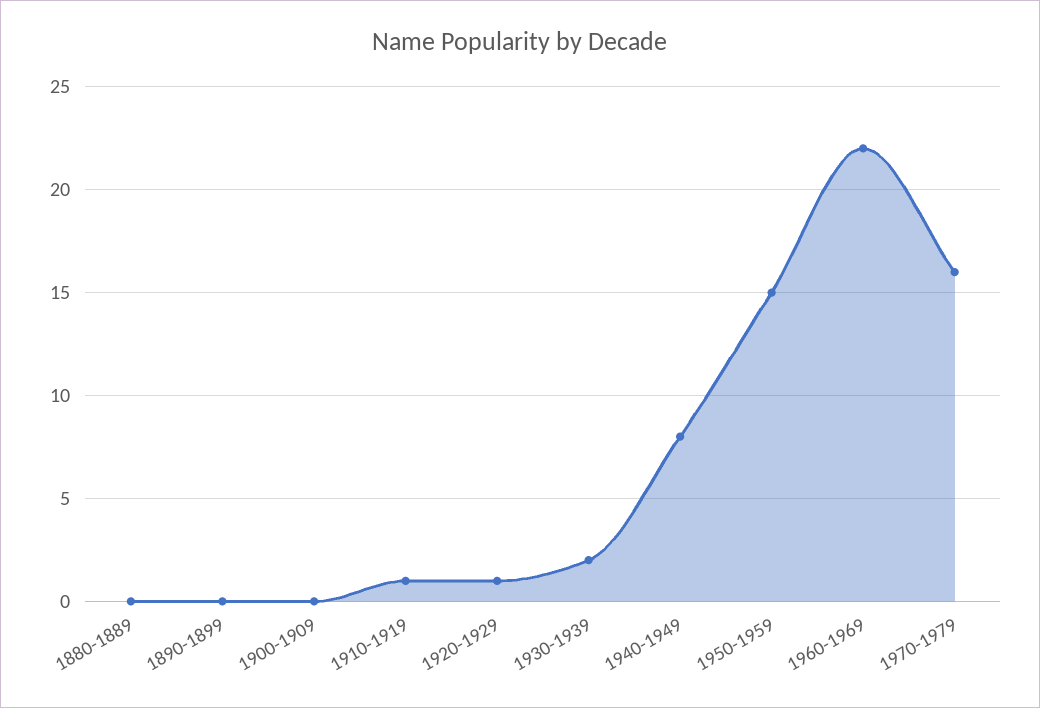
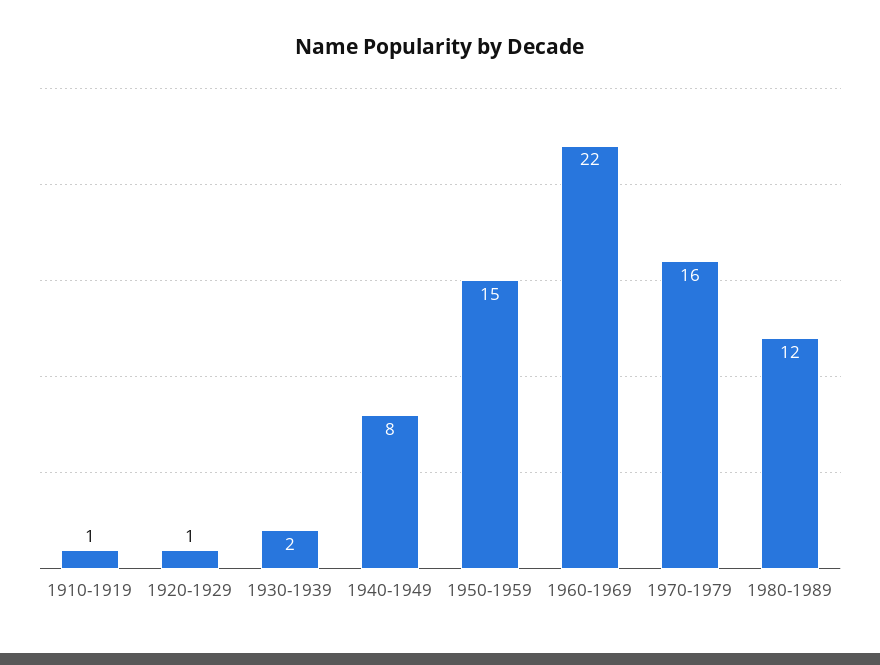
1880-1889: 0 -> none
1890-1899: 0 -> none
1900-1909: 0 -> none
1980-1989: none -> 12

